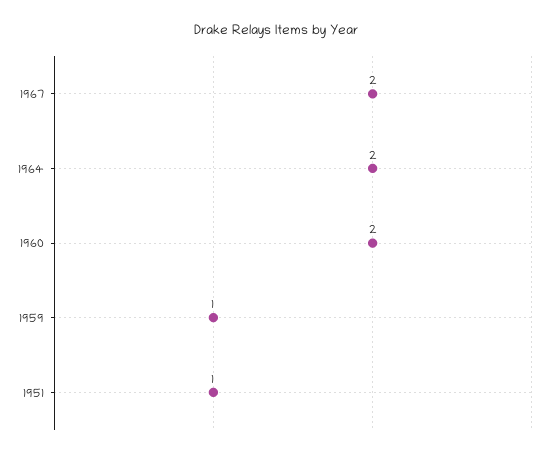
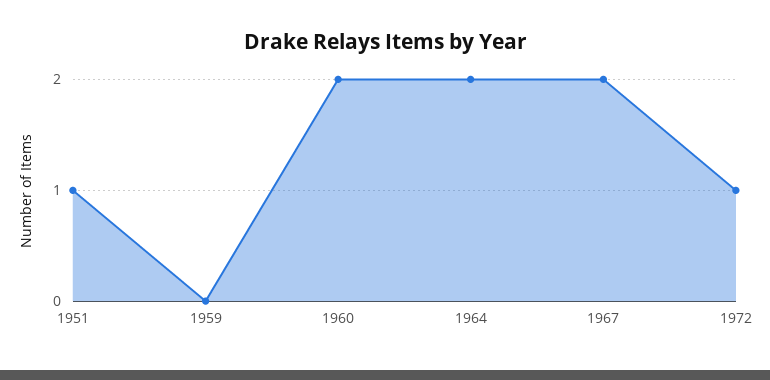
1959: 1 -> 0
1972: none -> 1

